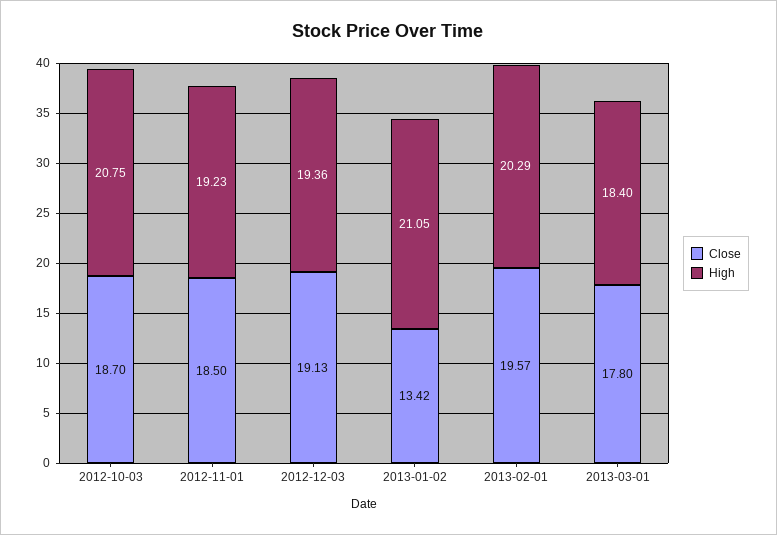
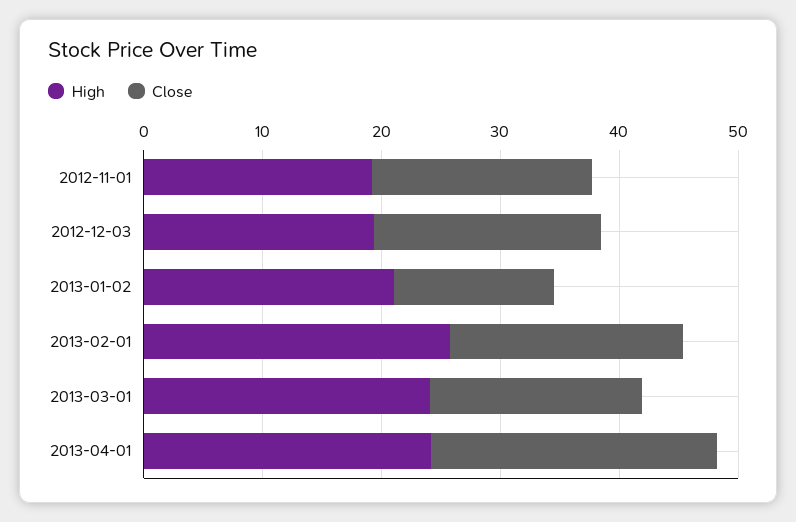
Close, 2012-10-03: 18.7 -> none
High, 2012-10-03: 20.75 -> none
High, 2013-02-01: 20.29 -> 26
High, 2013-03-01: 18.4 -> 24
High, 2013-04-01: none -> 24
Close, 2013-04-01: none -> 24

